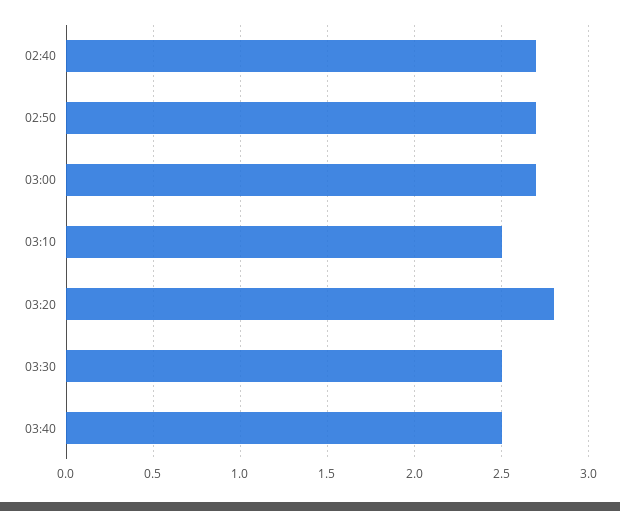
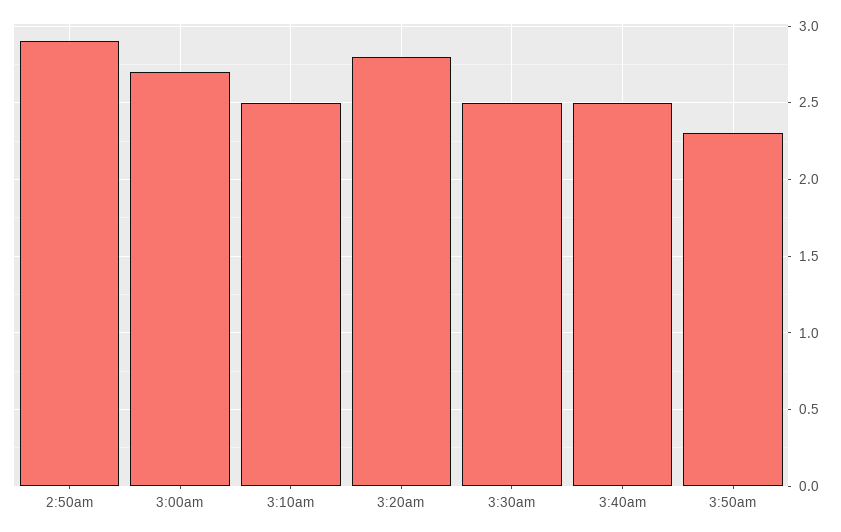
02:40: 2.7 -> none
02:50: 2.7 -> 2.9
3:50am: none -> 2.3

